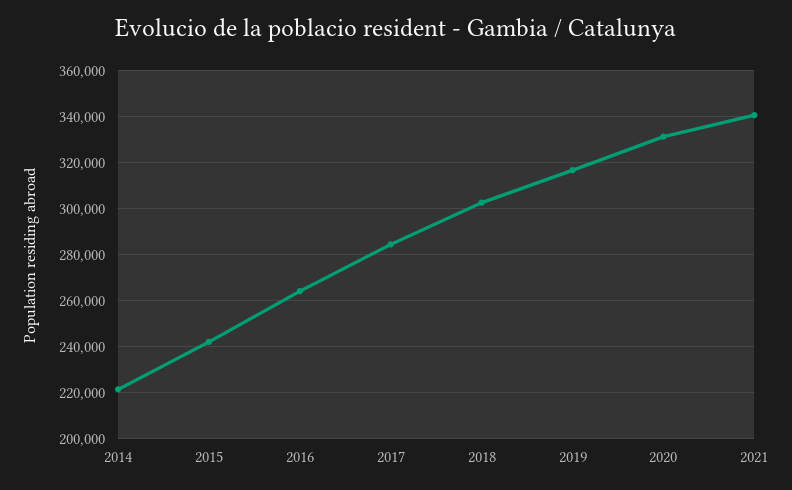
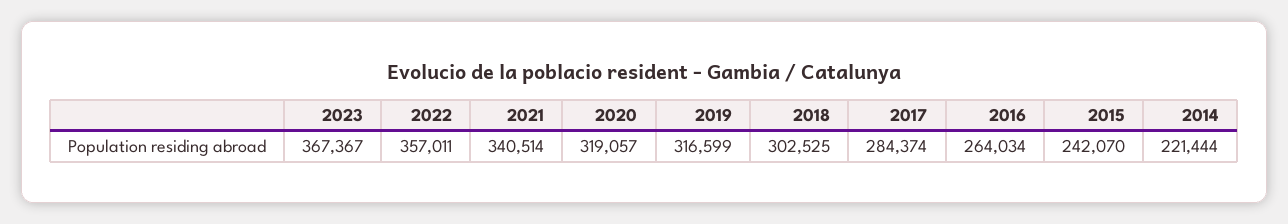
2020: 330000 -> 319057
2023: none -> 367367
2022: none -> 357011

